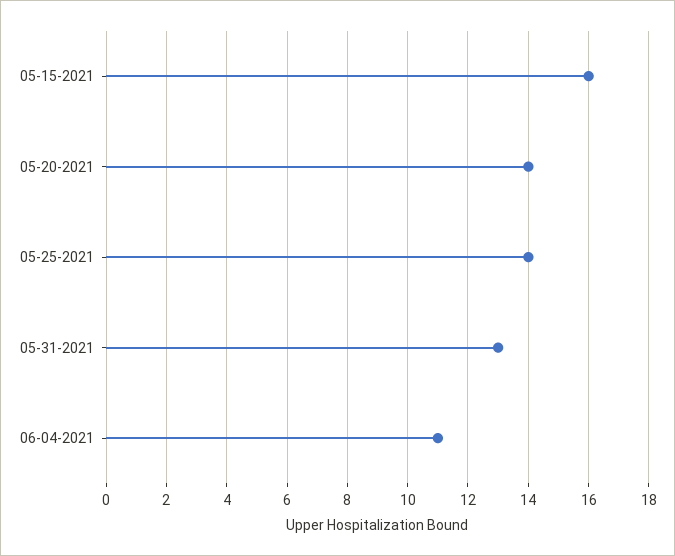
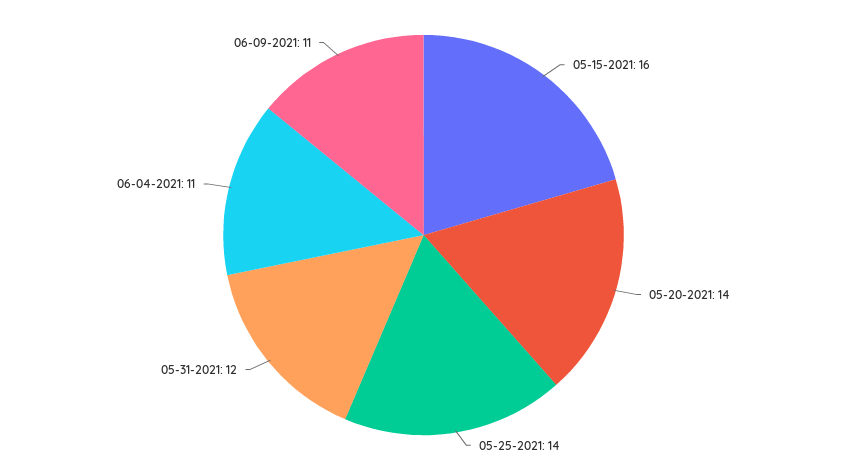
05-31-2021: 13 -> 12
06-09-2021: none -> 11

